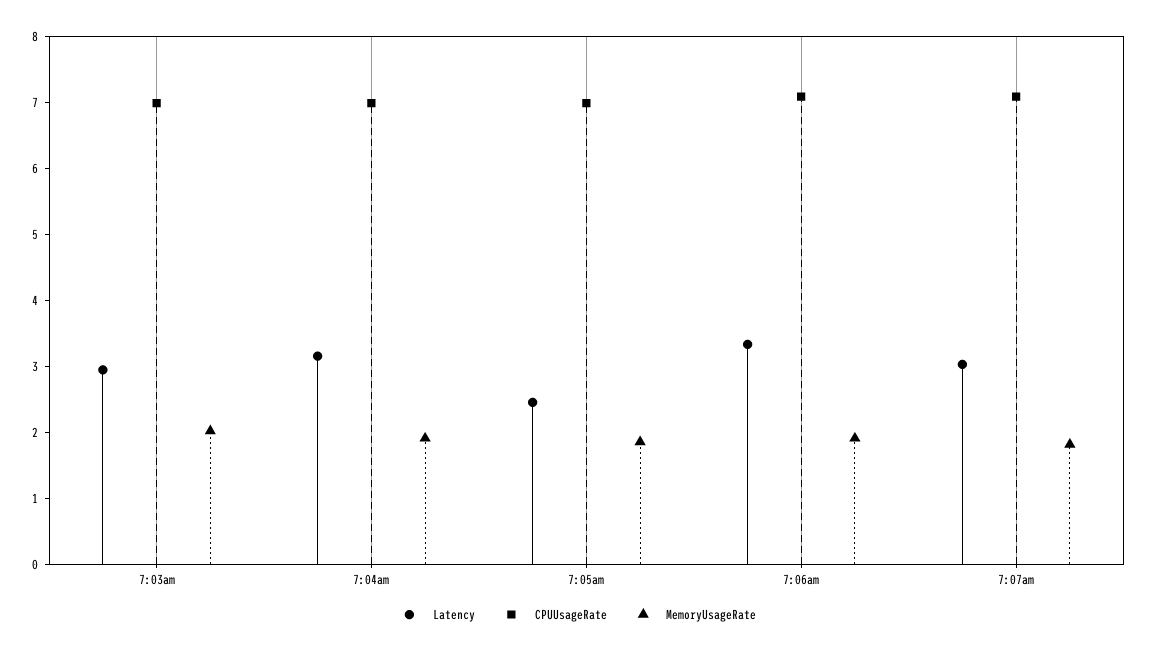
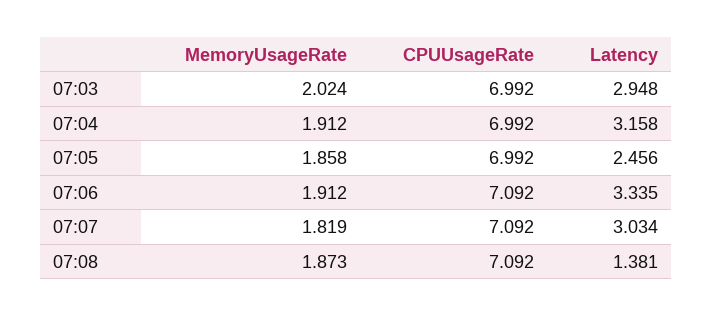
MemoryUsageRate, 07:08: none -> 1.873
CPUUsageRate, 07:08: none -> 7.092
Latency, 07:08: none -> 1.381

